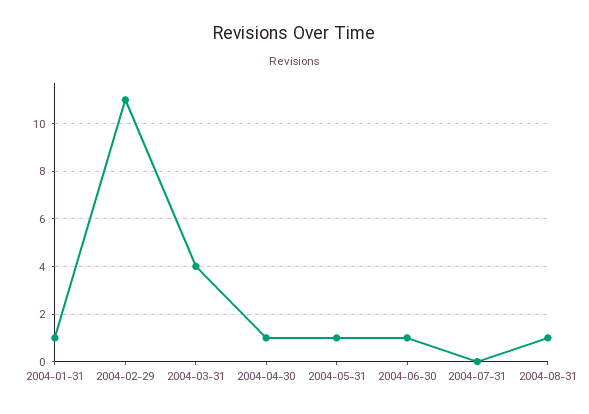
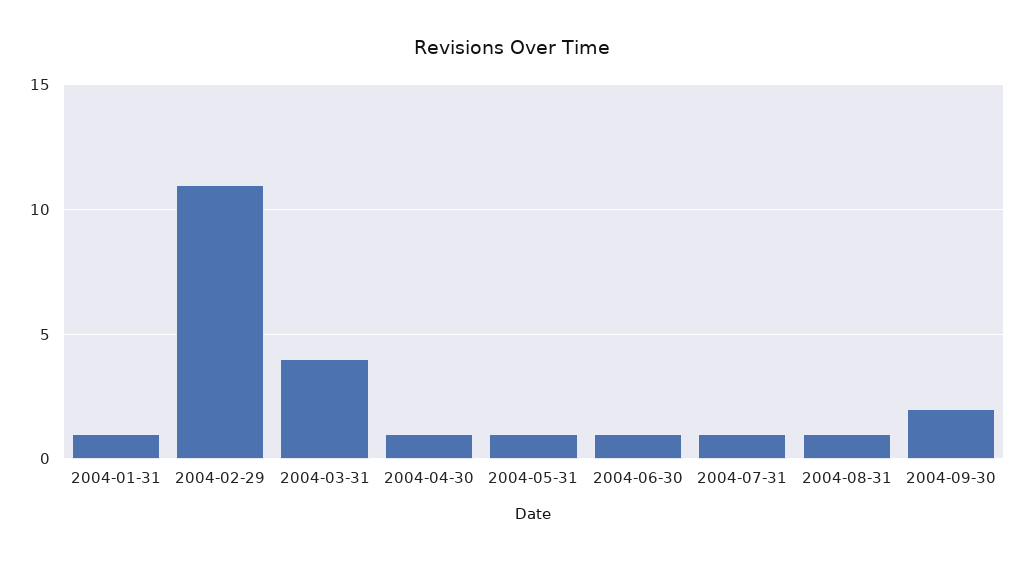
2004-07-31: 0 -> 1
2004-09-30: none -> 2

